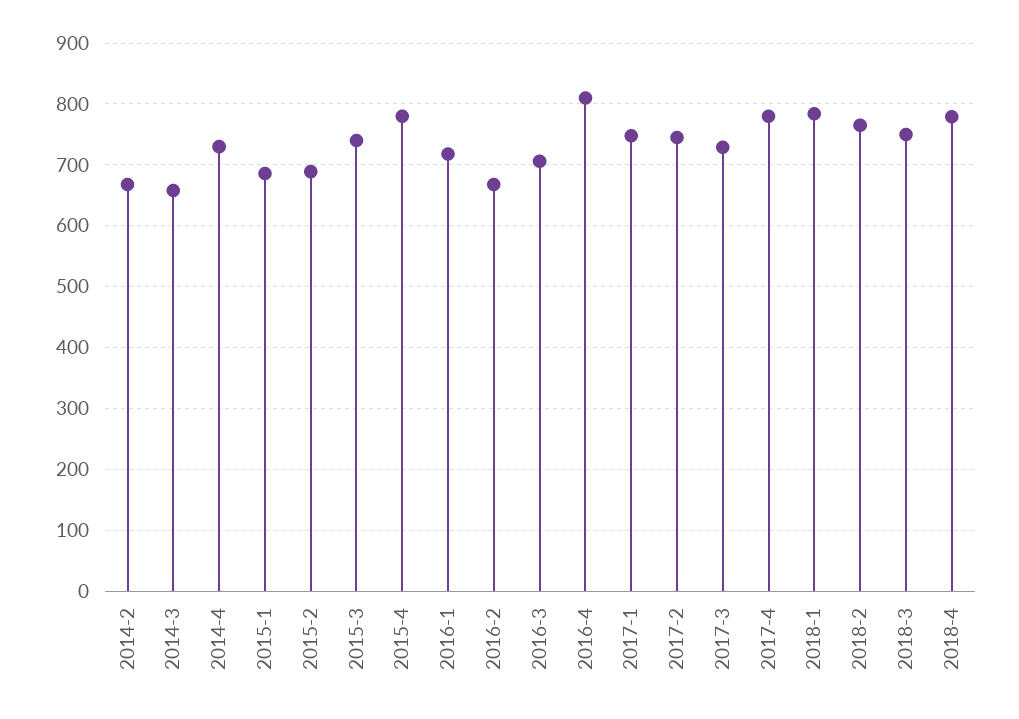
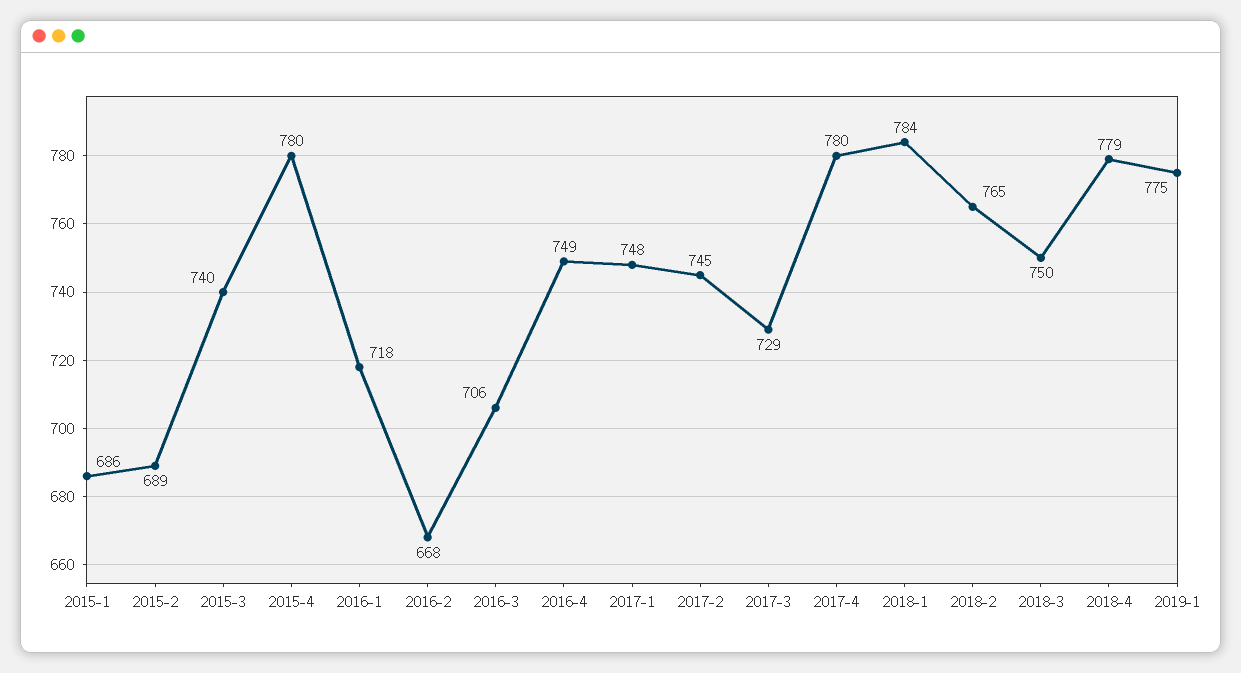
2014-2: 670 -> none
2014-3: 660 -> none
2014-4: 730 -> none
2016-4: 810 -> 749
2019-1: none -> 775

